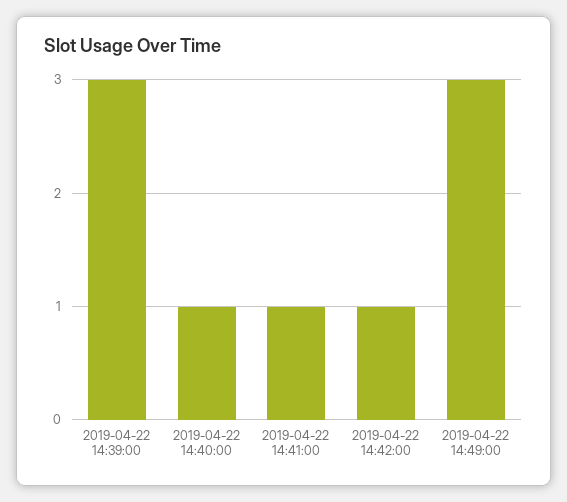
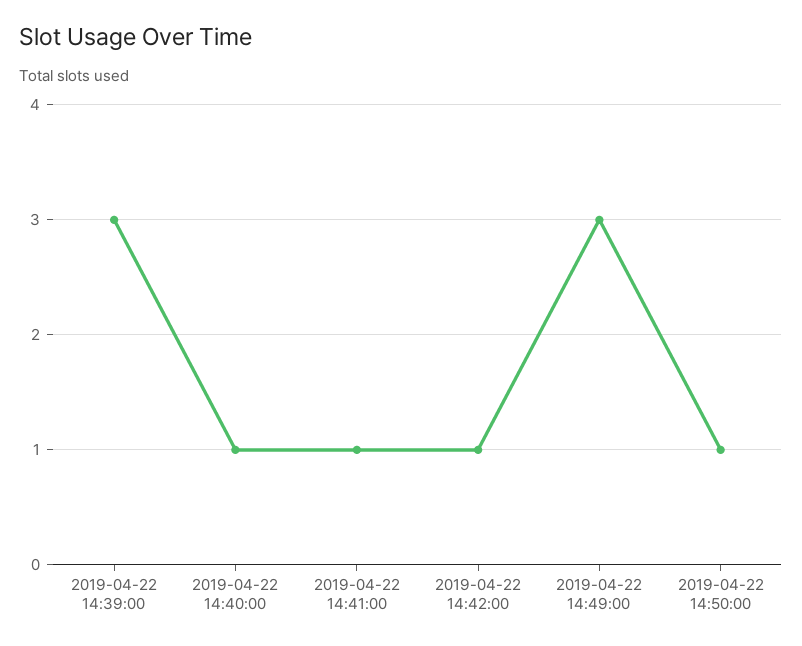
2019-04-22 14:50:00: none -> 1

